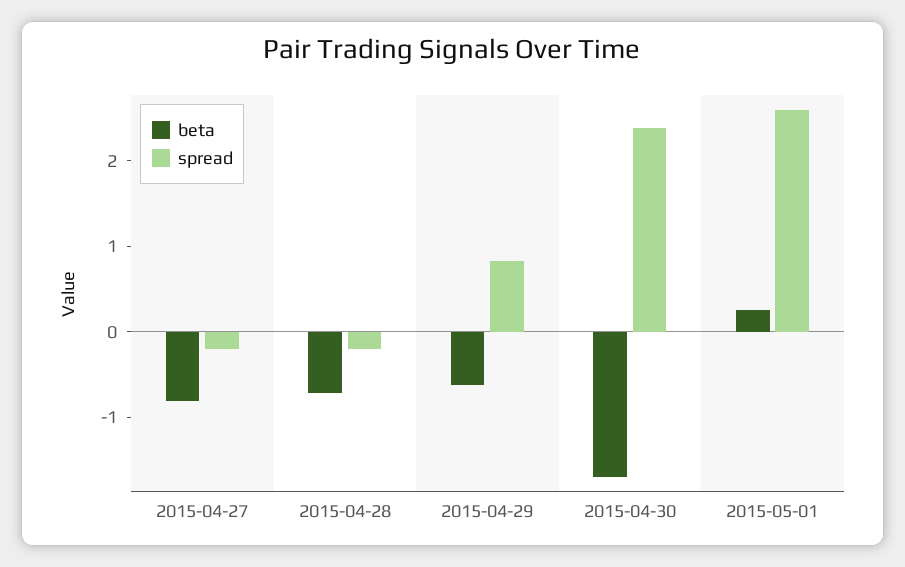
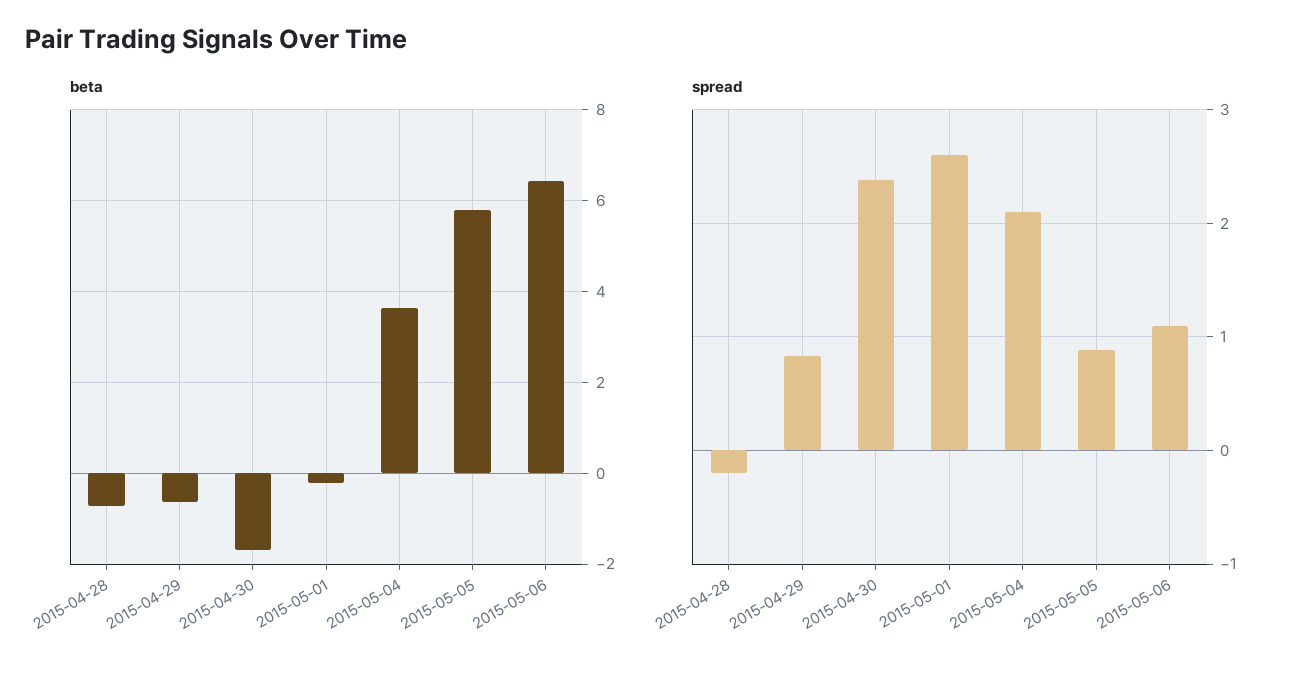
beta, 2015-04-27: -0.8 -> none
spread, 2015-04-27: -0.2 -> none
beta, 2015-05-01: 0.2 -> -0.2
beta, 2015-05-04: none -> 3.6
beta, 2015-05-05: none -> 5.8
beta, 2015-05-06: none -> 6.4
spread, 2015-05-04: none -> 2.1
spread, 2015-05-05: none -> 0.9
spread, 2015-05-06: none -> 1.1

